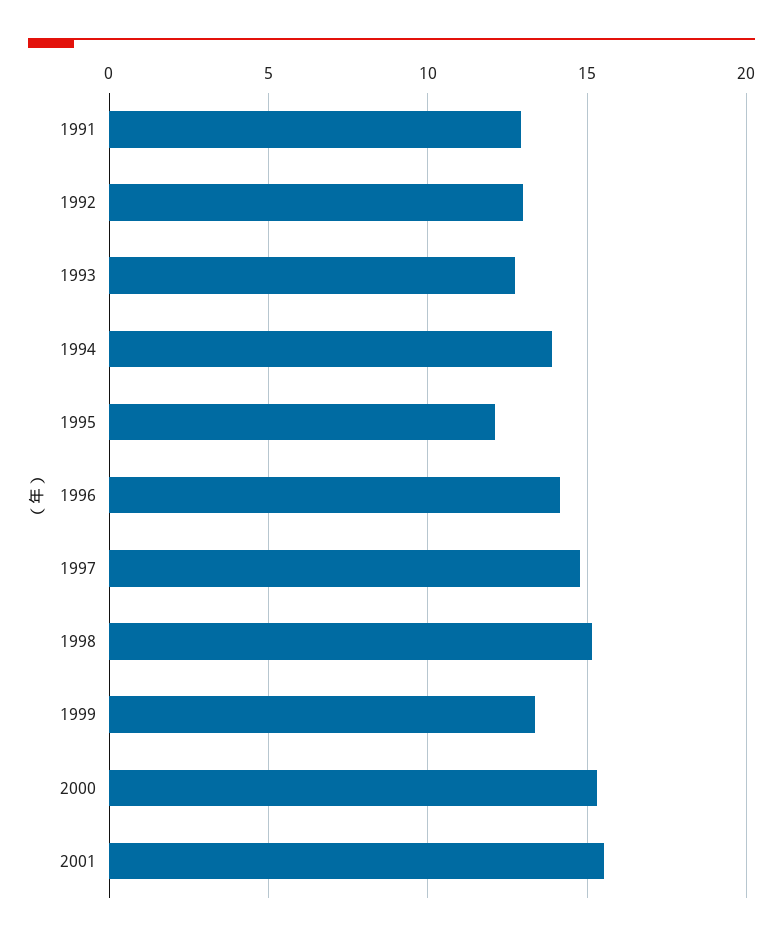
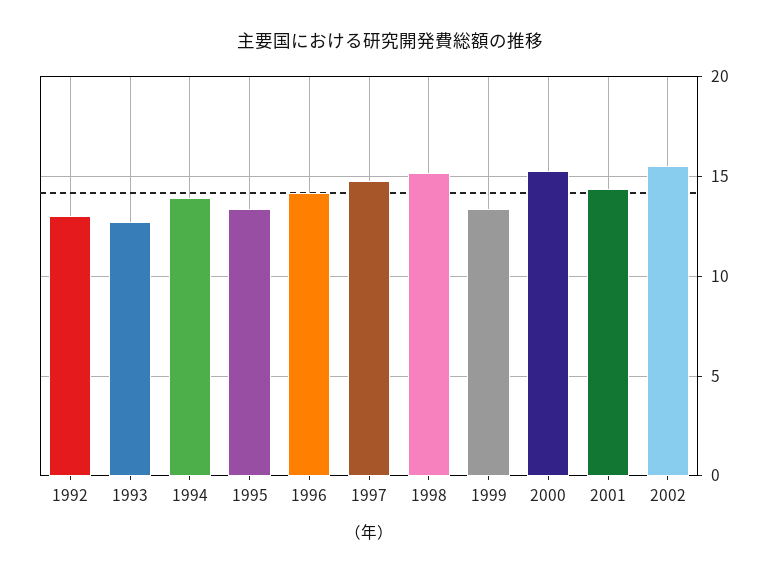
1991: 13 -> none
1995: 12 -> 13.5
2001: 15.5 -> 14.5
2002: none -> 15.5

